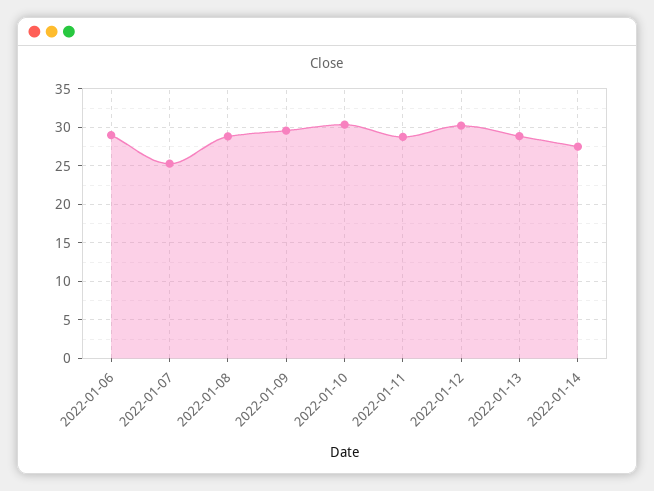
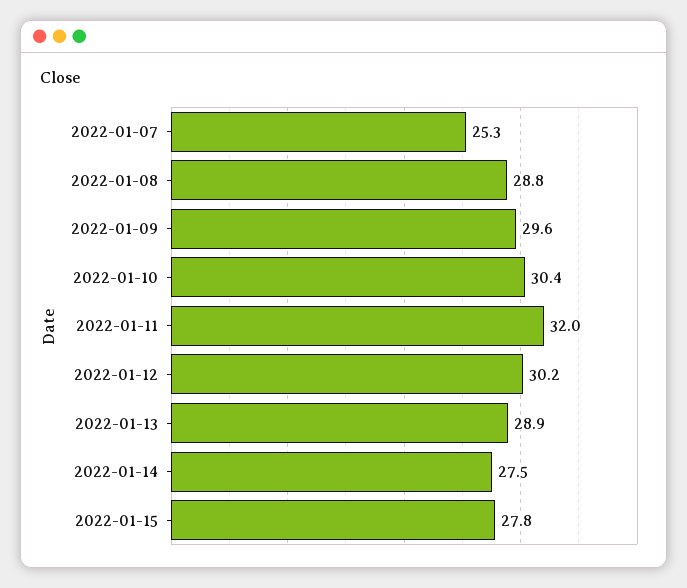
2022-01-06: 29 -> none
2022-01-11: 29 -> 32
2022-01-15: none -> 27.8

